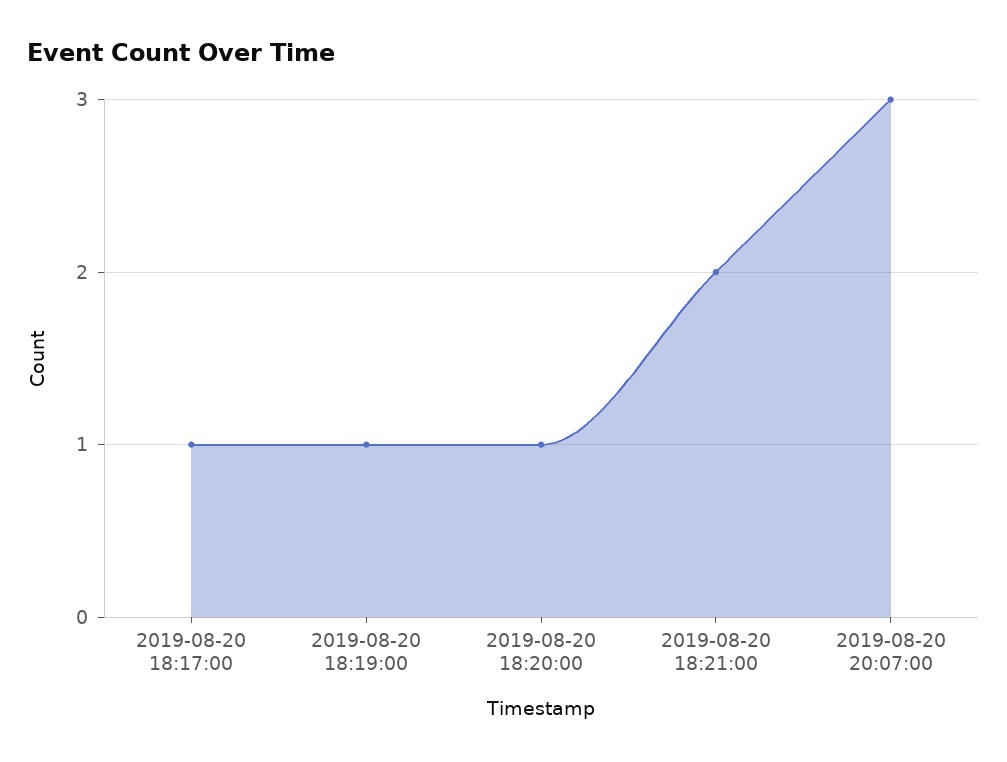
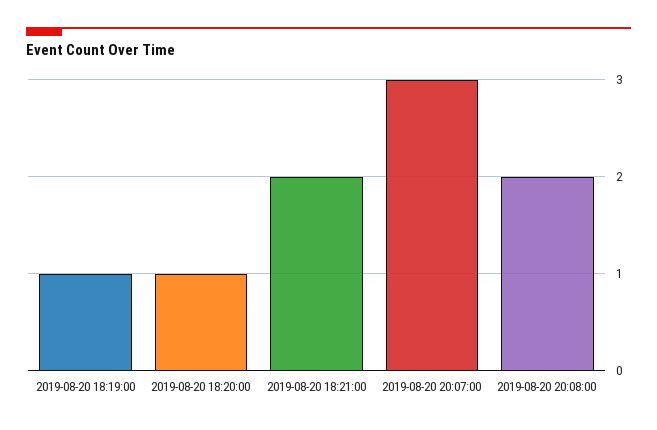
2019-08-20 18:17:00: 1 -> none
2019-08-20 20:08:00: none -> 2

